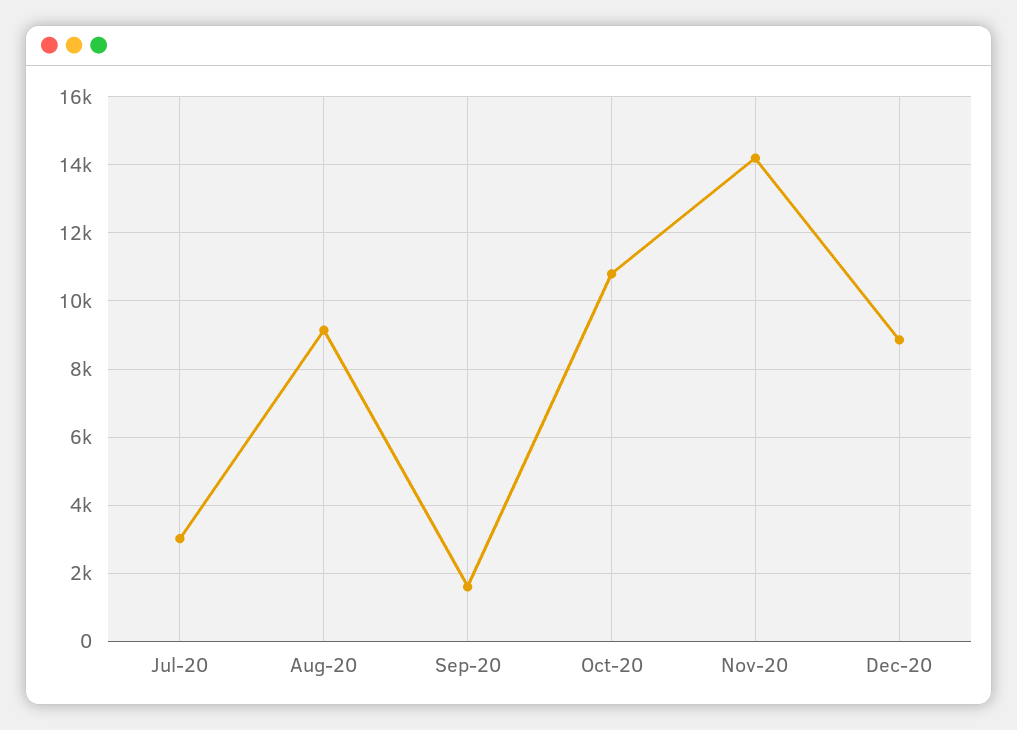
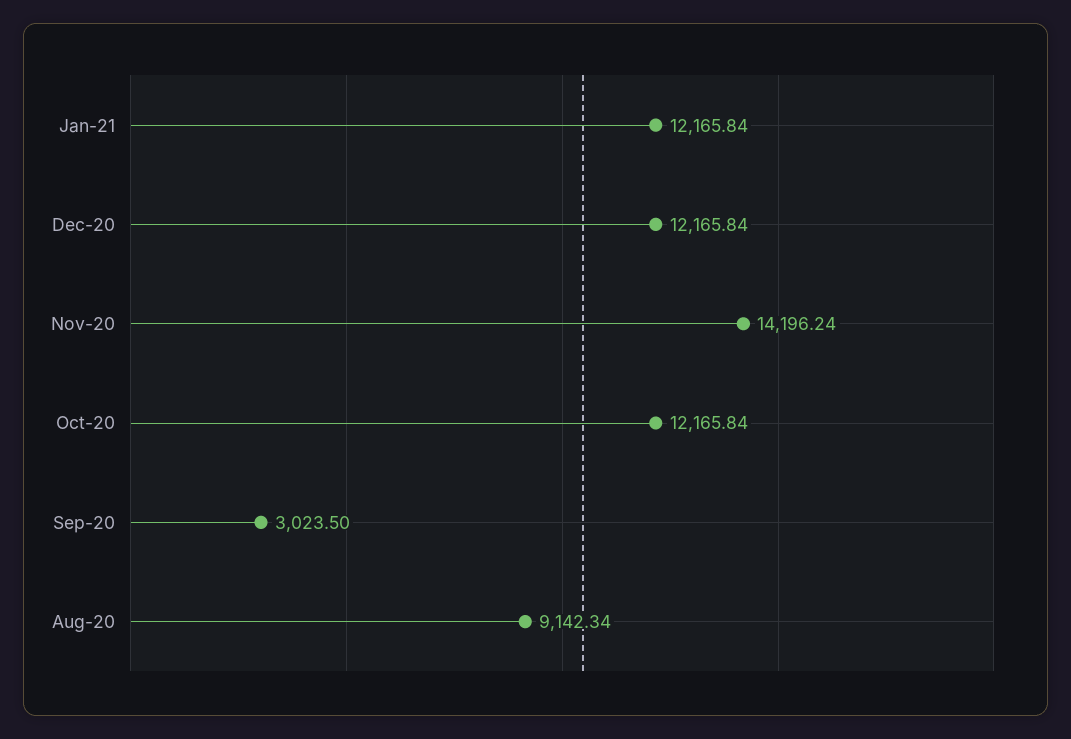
Jul-20: 3000 -> none
Sep-20: 1600 -> 3023.5
Oct-20: 10800 -> 12165.84
Dec-20: 8800 -> 12165.84
Jan-21: none -> 12165.84

